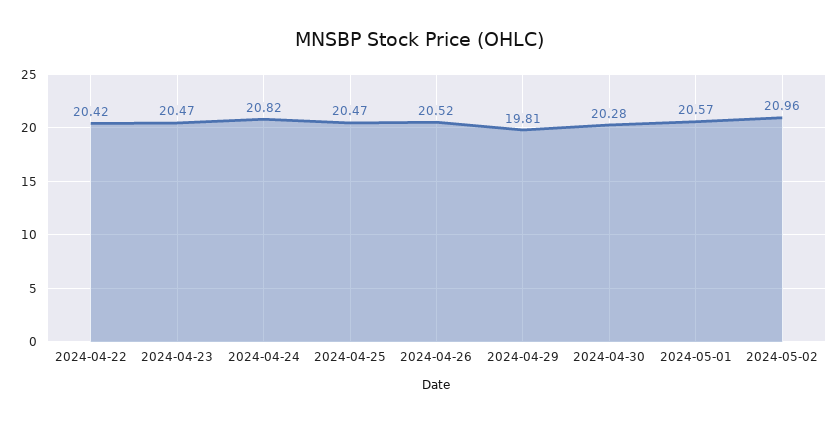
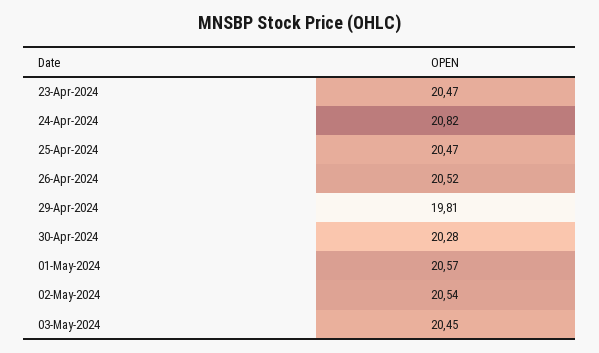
2024-04-22: 20.42 -> none
2024-05-02: 20.96 -> 20.54
03-May-2024: none -> 20.45

